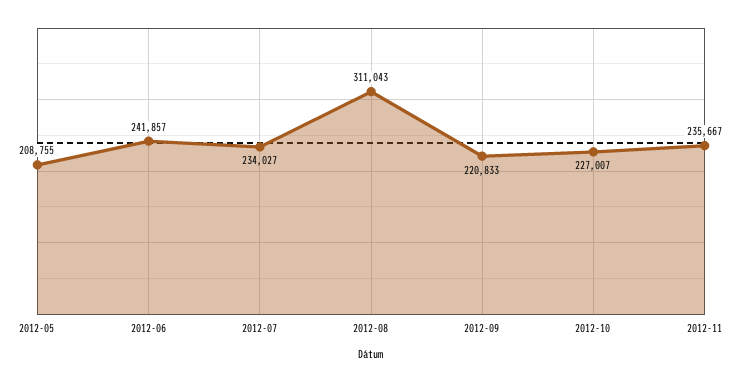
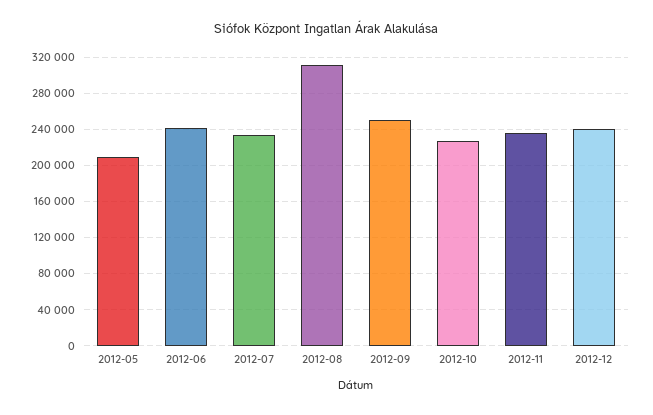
2012-09: 220833 -> 250000
2012-12: none -> 240000

